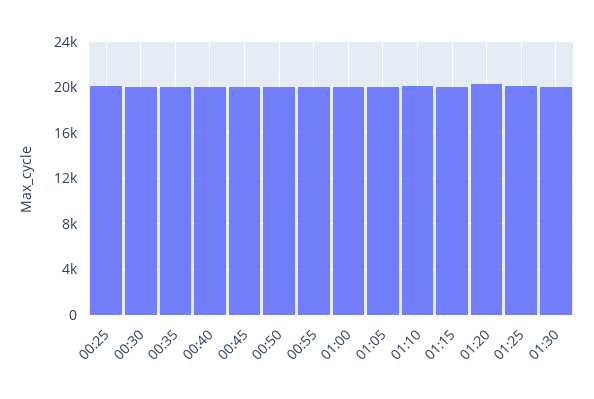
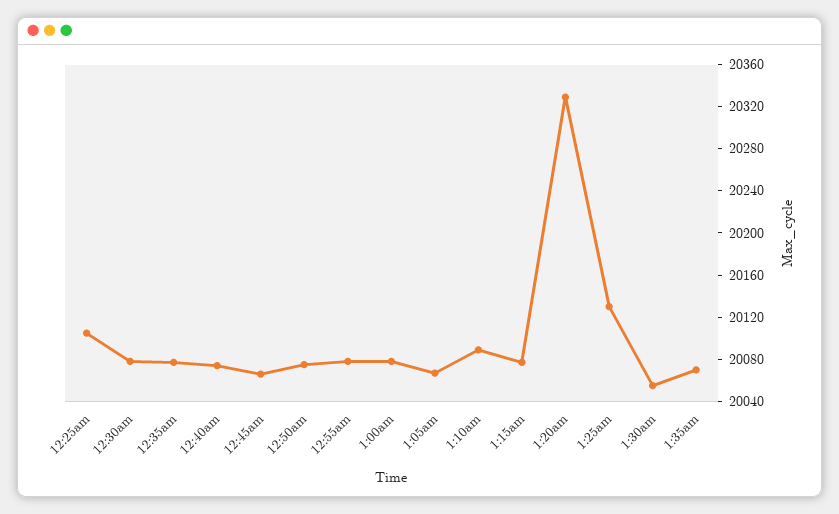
1:35am: none -> 20070

